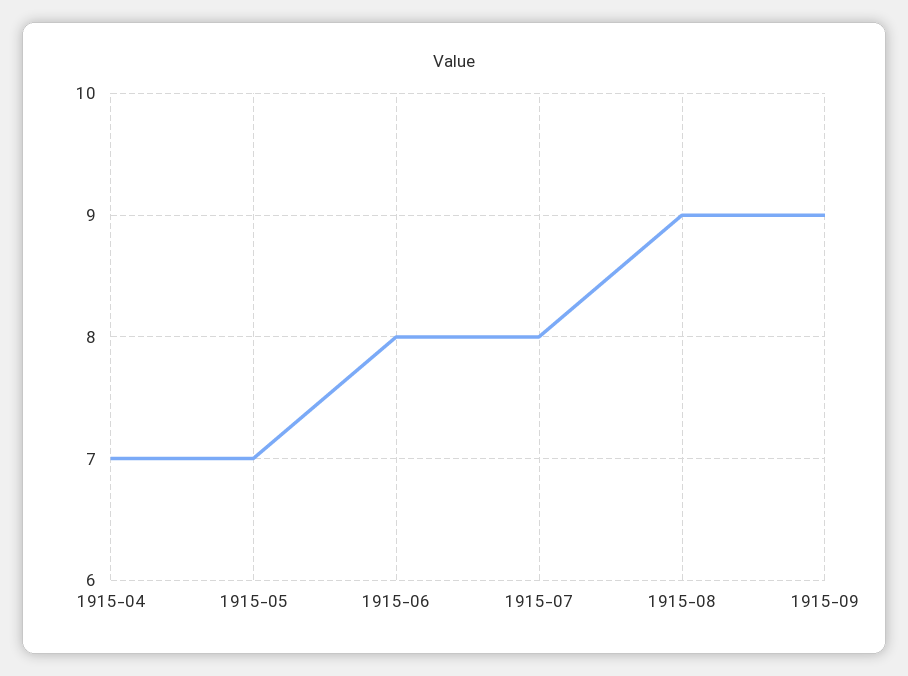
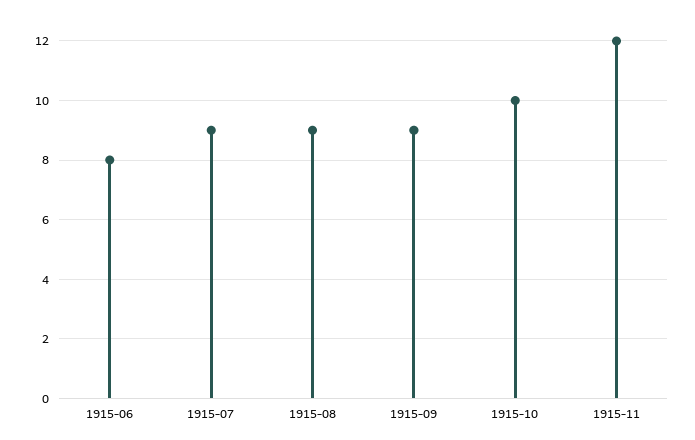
1915-04: 7 -> none
1915-05: 7 -> none
1915-07: 8 -> 9
1915-10: none -> 10
1915-11: none -> 12

